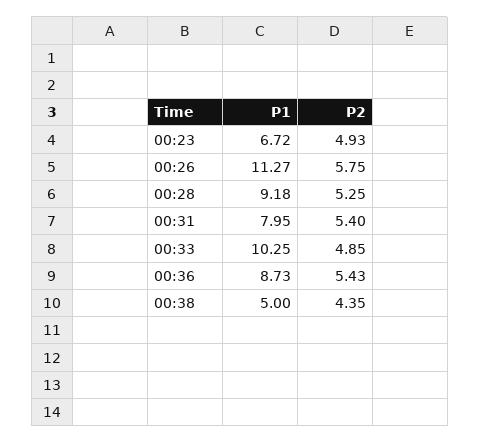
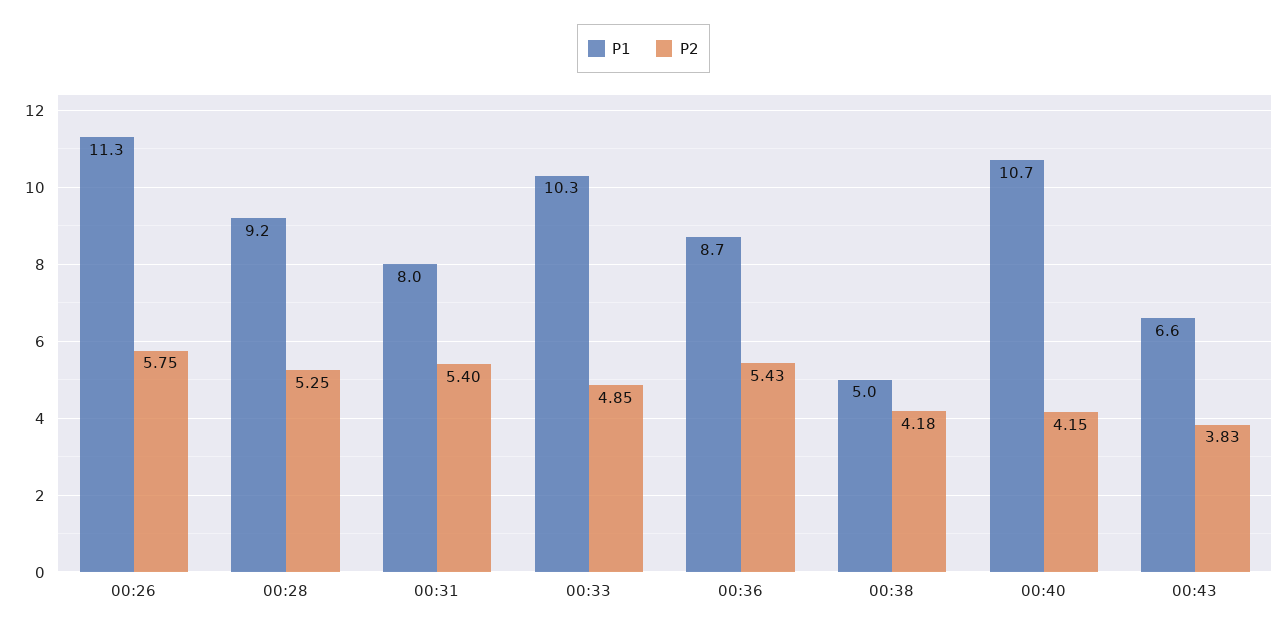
P1, 00:23: 6.72 -> none
P2, 00:23: 4.93 -> none
P2, 00:38: 4.35 -> 4.18
P1, 00:40: none -> 10.7
P2, 00:40: none -> 4.15
P1, 00:43: none -> 6.6
P2, 00:43: none -> 3.83

